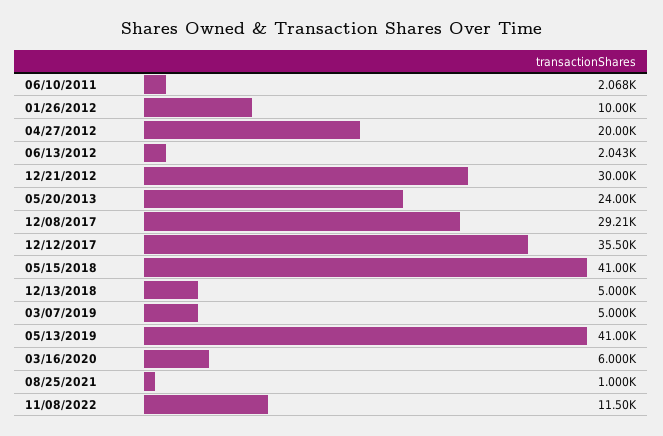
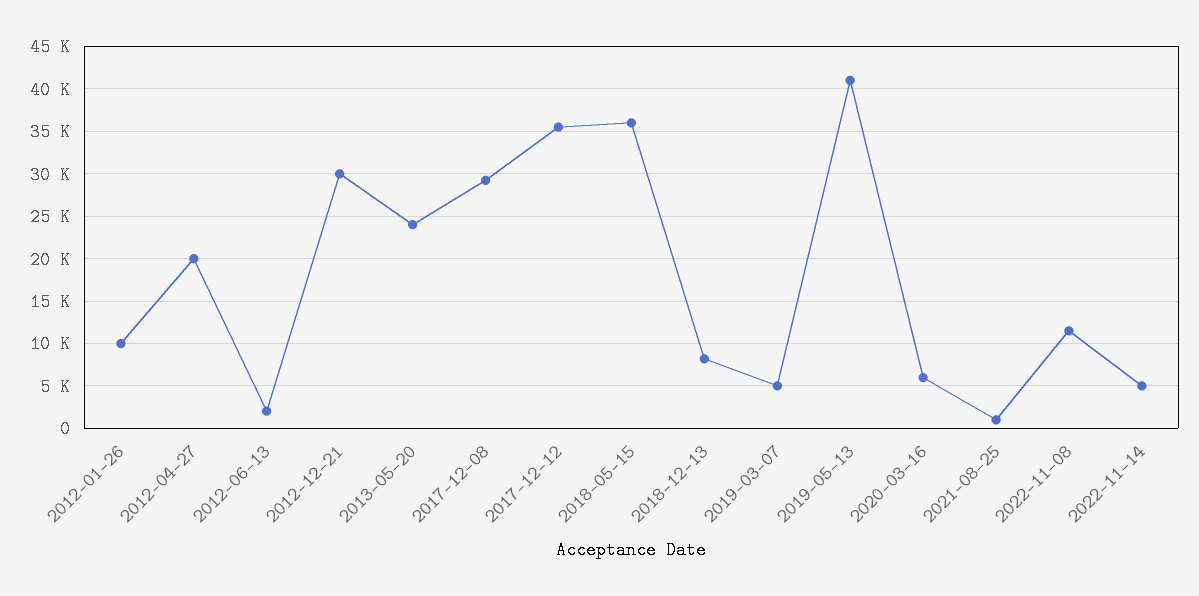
06/10/2011: 2068 -> none
05/15/2018: 41000 -> 36000
12/13/2018: 5000 -> 8000
2022-11-14: none -> 5000

